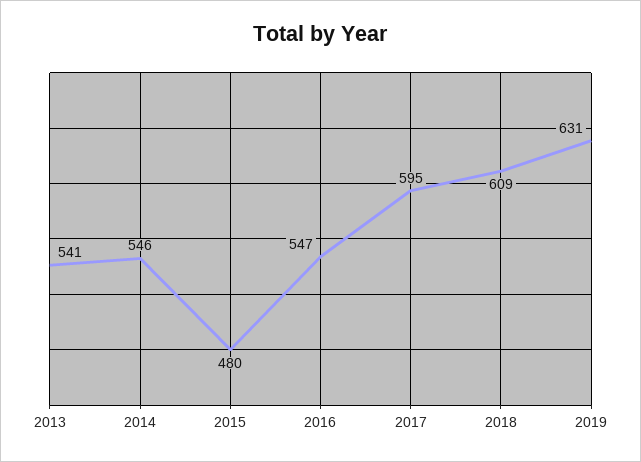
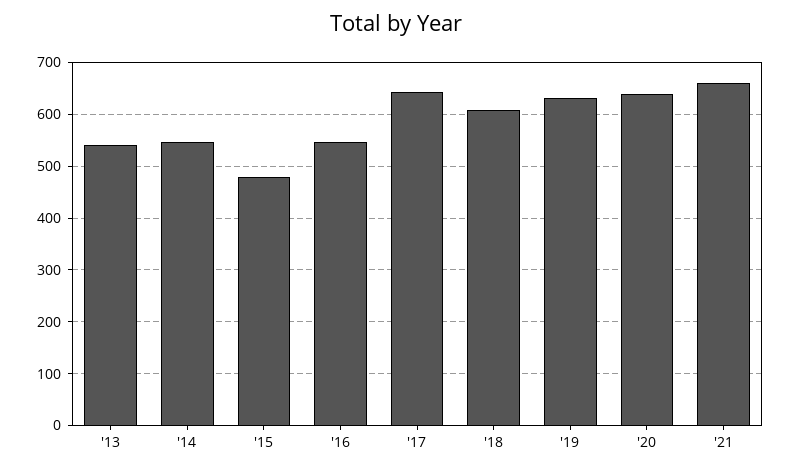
2017: 595 -> 640
'20: none -> 640
'21: none -> 660

